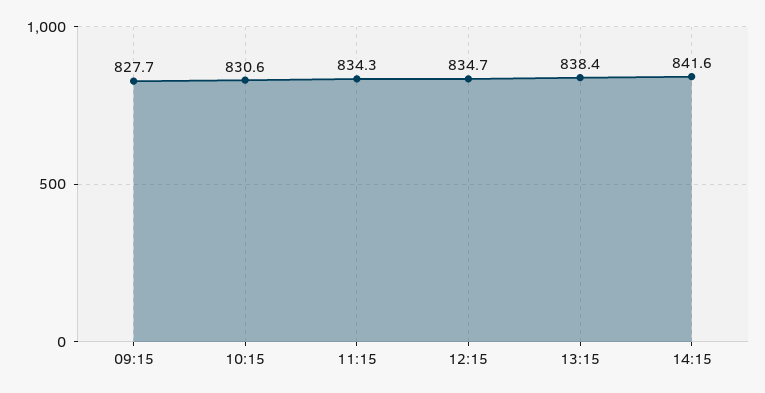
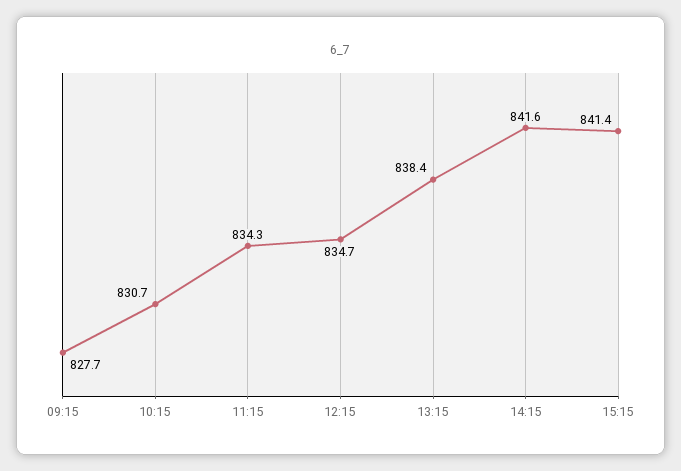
10:15: 830.6 -> 830.7
15:15: none -> 841.4

